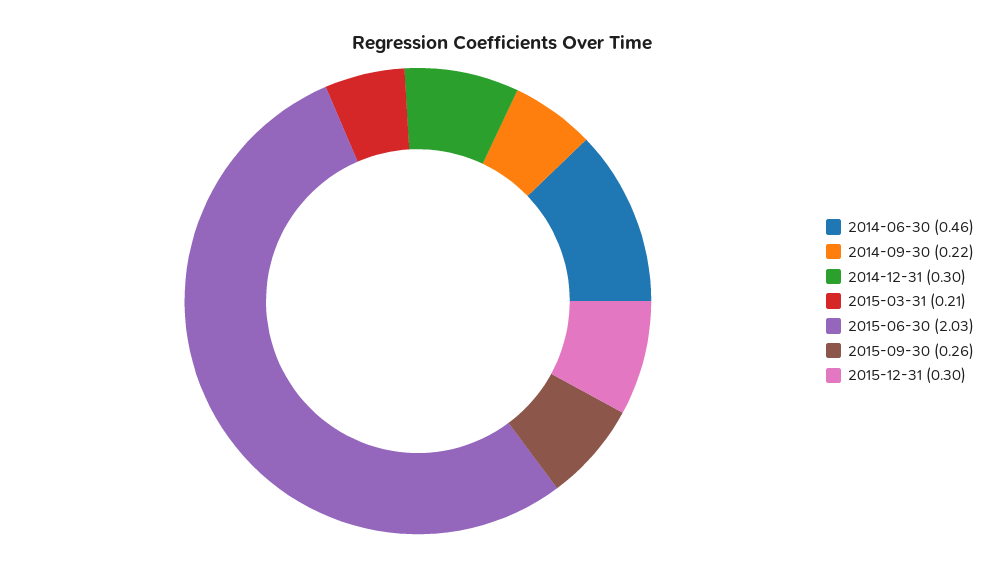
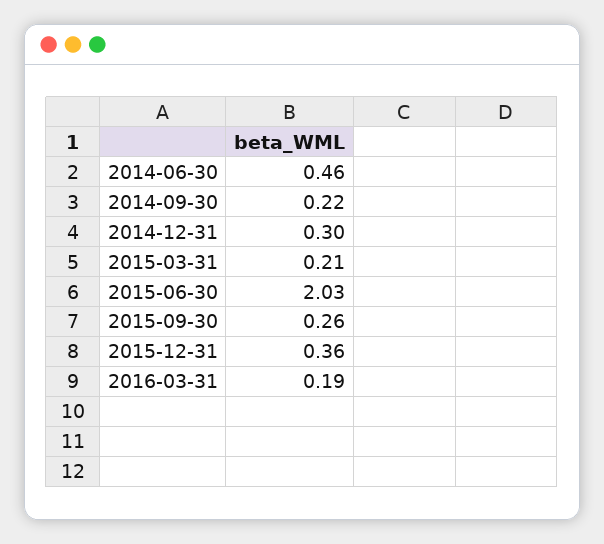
2015-12-31: 0.3 -> 0.36
2016-03-31: none -> 0.19

